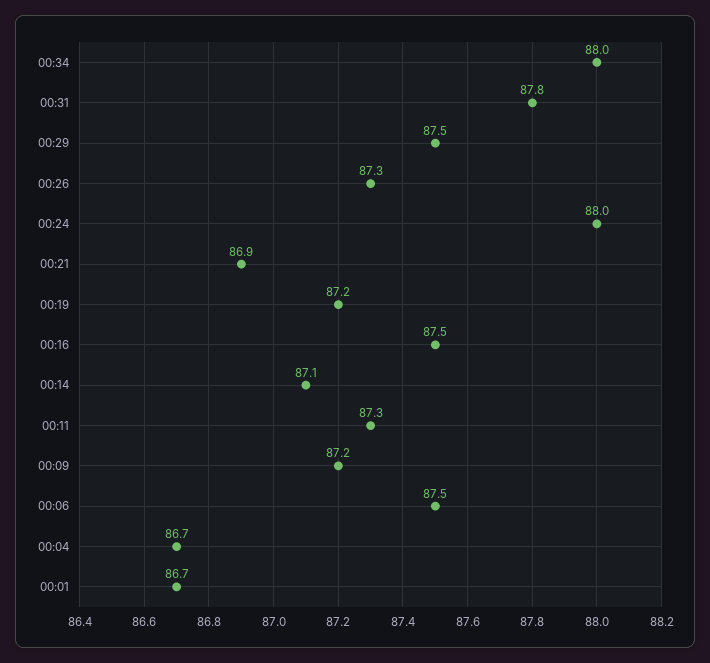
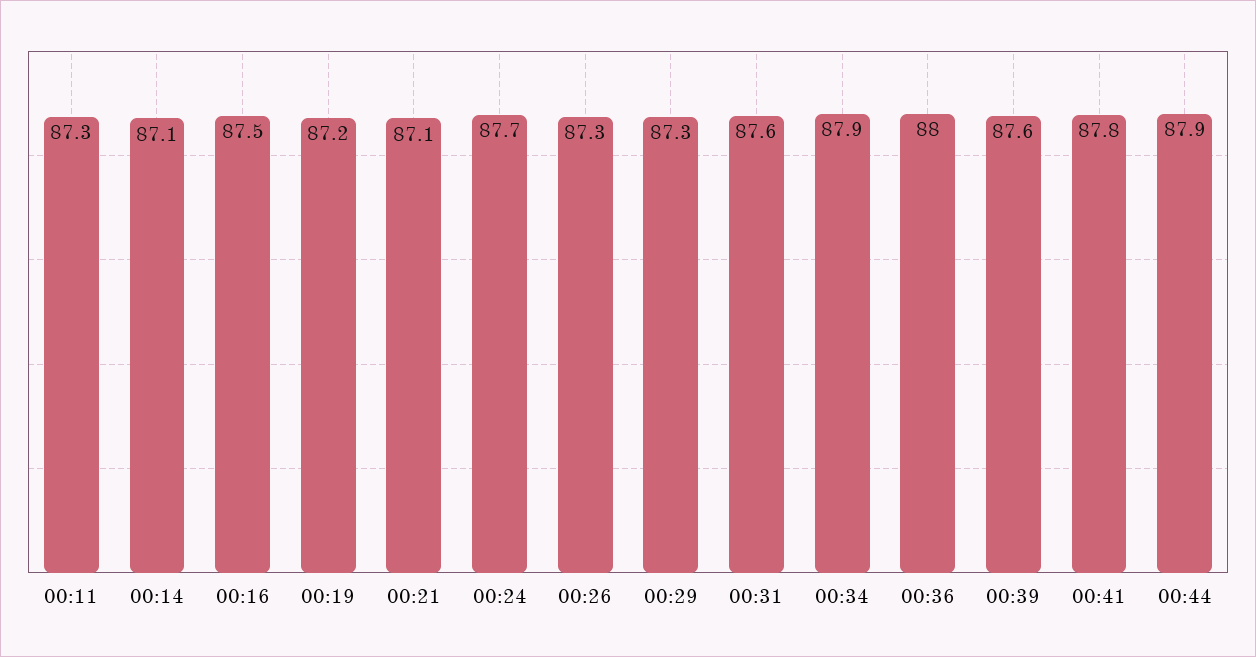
00:34: 88 -> 87.9
00:31: 87.8 -> 87.6
00:29: 87.5 -> 87.3
00:24: 88 -> 87.7
00:21: 86.9 -> 87.1
00:09: 87.2 -> none
00:06: 87.5 -> none
00:04: 86.7 -> none
00:01: 86.7 -> none
00:36: none -> 88
00:39: none -> 87.6
00:41: none -> 87.8
00:44: none -> 87.9

